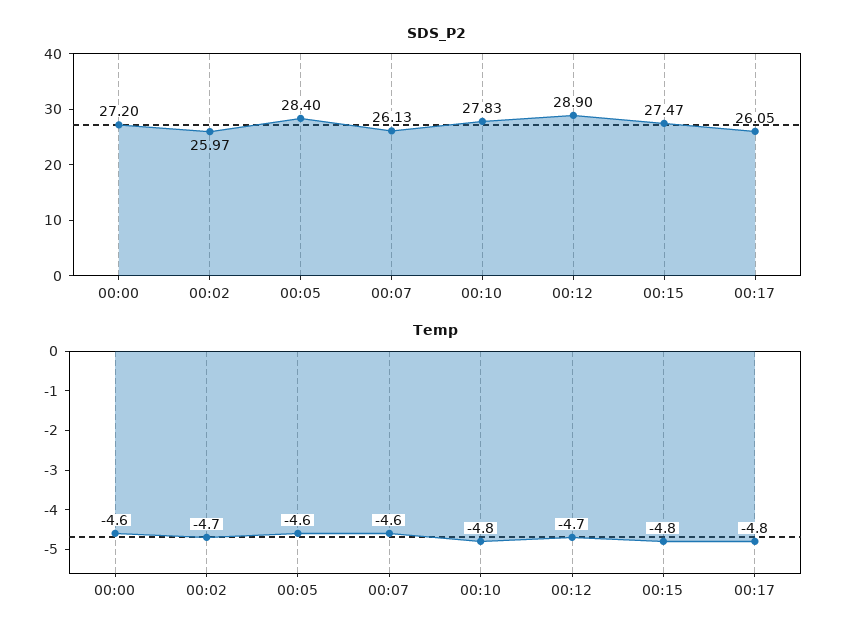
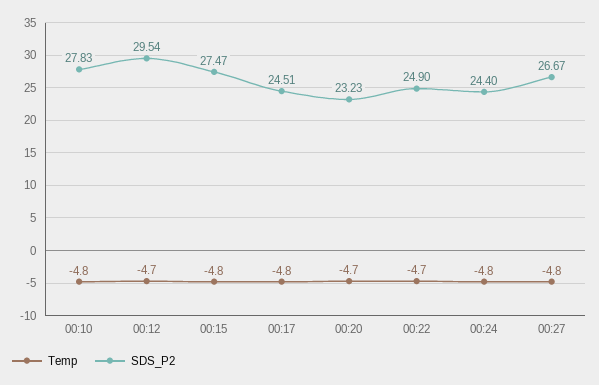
SDS_P2, 00:00: 27.2 -> none
SDS_P2, 00:02: 25.97 -> none
SDS_P2, 00:05: 28.4 -> none
SDS_P2, 00:07: 26.13 -> none
SDS_P2, 00:12: 28.9 -> 29.54
SDS_P2, 00:17: 26.05 -> 24.51
Temp, 00:00: -4.6 -> none
Temp, 00:02: -4.7 -> none
Temp, 00:05: -4.6 -> none
Temp, 00:07: -4.6 -> none
Temp, 00:20: none -> -4.7
SDS_P2, 00:20: none -> 23.23
Temp, 00:22: none -> -4.7
SDS_P2, 00:22: none -> 24.9
Temp, 00:24: none -> -4.8
SDS_P2, 00:24: none -> 24.4
Temp, 00:27: none -> -4.8
SDS_P2, 00:27: none -> 26.67

